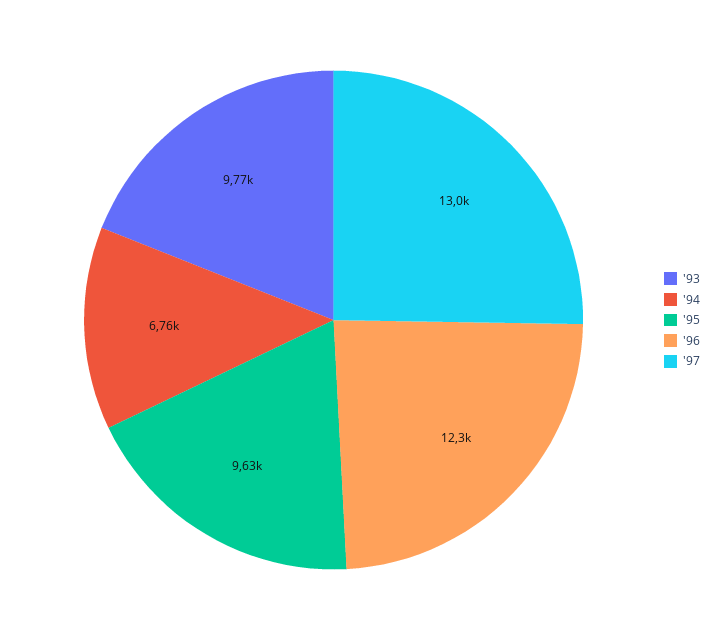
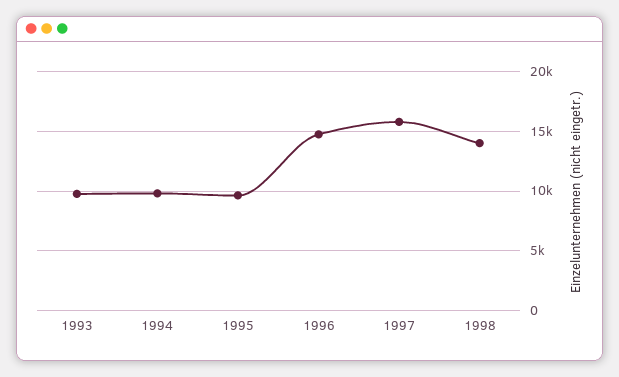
'94: 6760 -> 10000
'96: 12300 -> 15000
'97: 13000 -> 16000
1998: none -> 14000

